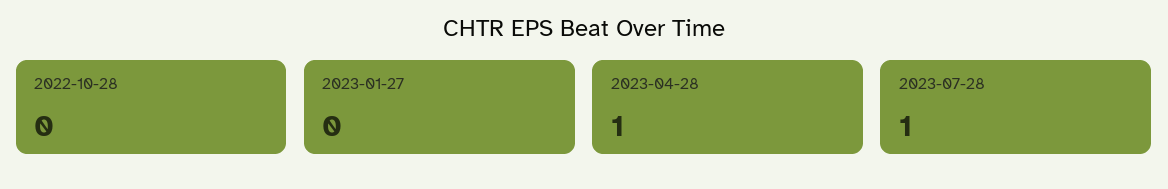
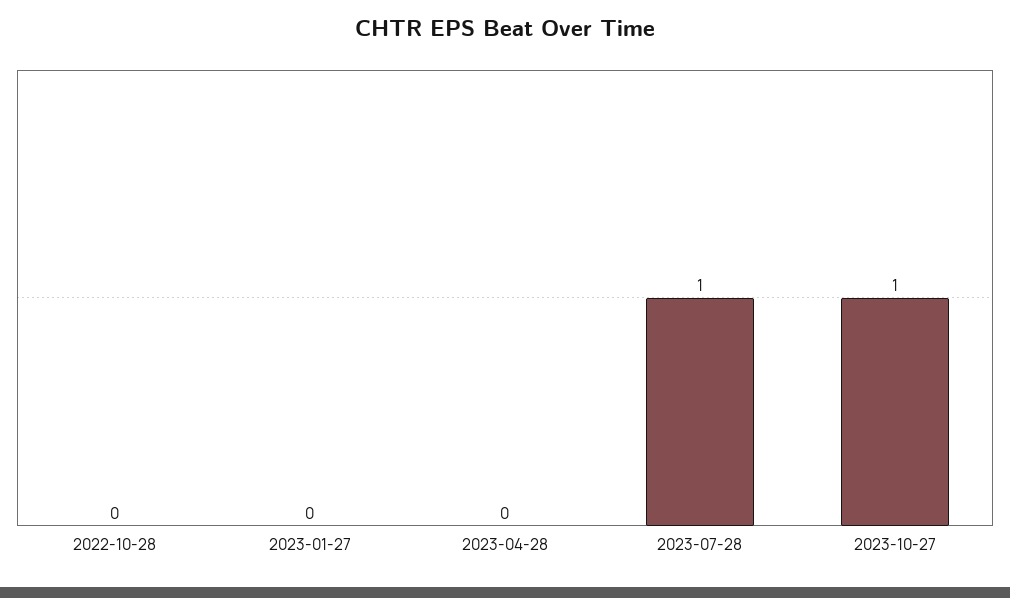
2023-04-28: 1 -> 0
2023-10-27: none -> 1

